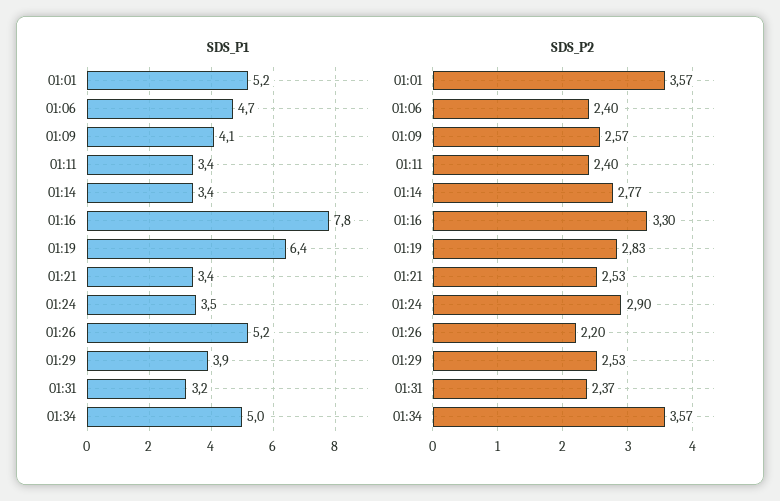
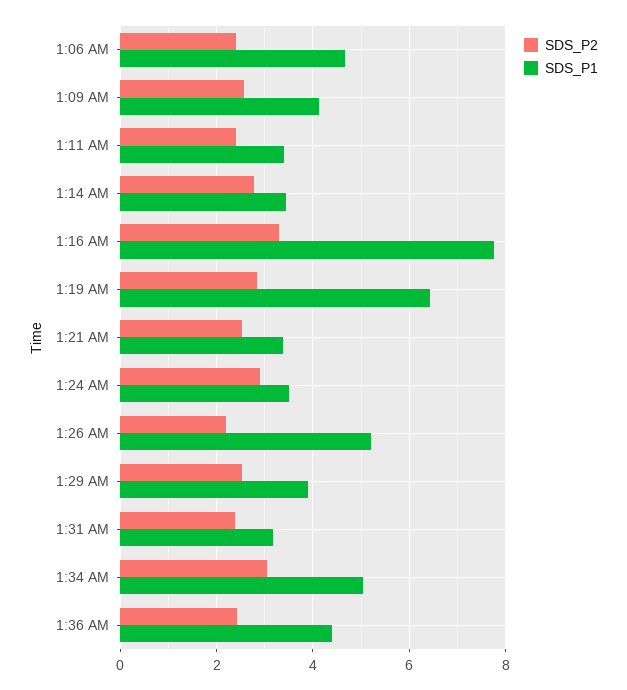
SDS_P1, 01:01: 5.2 -> none
SDS_P2, 01:01: 3.57 -> none
SDS_P2, 01:34: 3.57 -> 3
SDS_P2, 1:36 AM: none -> 2.4
SDS_P1, 1:36 AM: none -> 4.4

